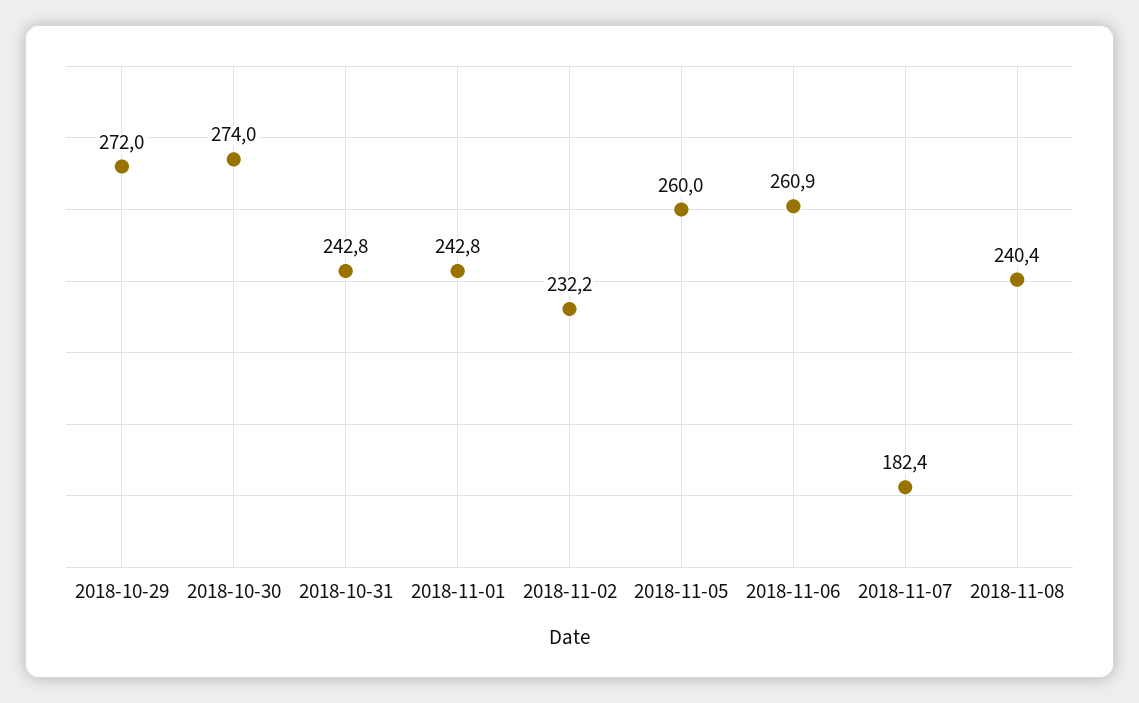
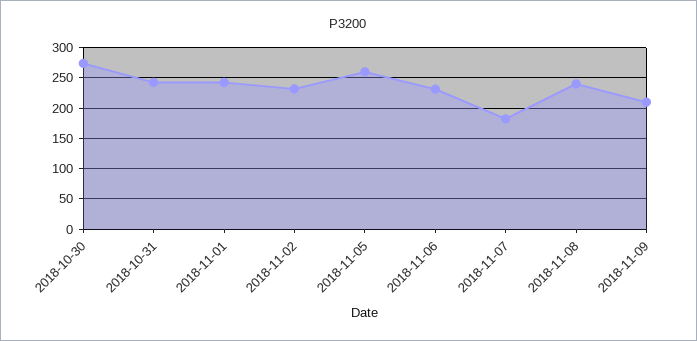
2018-10-29: 272 -> none
2018-11-06: 260.9 -> 230
2018-11-09: none -> 210

